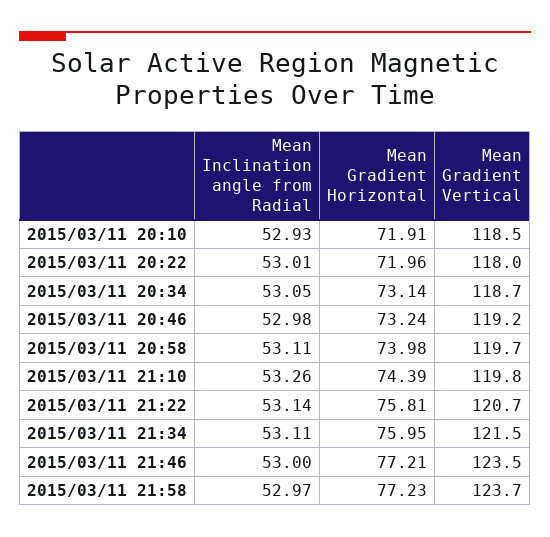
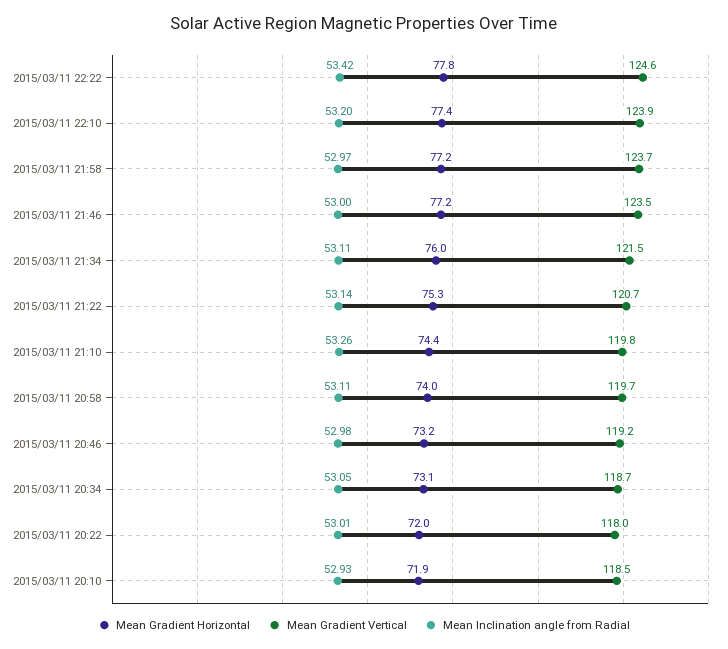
Mean Gradient Horizontal, 2015/03/11 21:22: 75.81 -> 75.3
Mean Gradient Horizontal, 2015/03/11 22:22: none -> 77.8
Mean Gradient Vertical, 2015/03/11 22:22: none -> 124.6
Mean Inclination angle from Radial, 2015/03/11 22:22: none -> 53.42
Mean Gradient Horizontal, 2015/03/11 22:10: none -> 77.4
Mean Gradient Vertical, 2015/03/11 22:10: none -> 123.9
Mean Inclination angle from Radial, 2015/03/11 22:10: none -> 53.2

